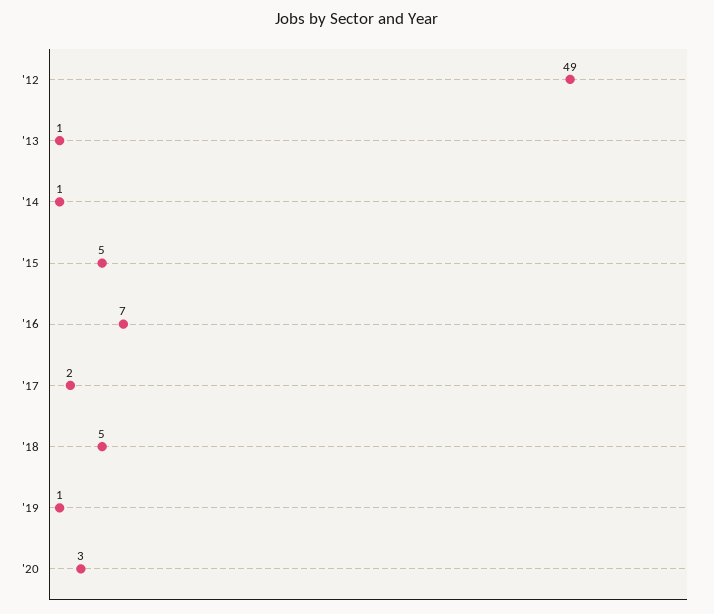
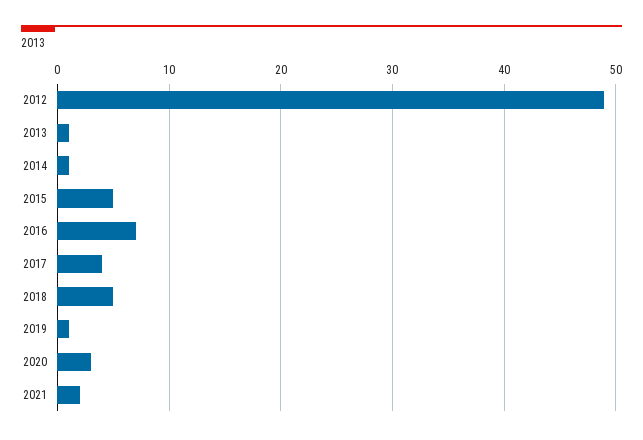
'17: 2 -> 4
2021: none -> 2

